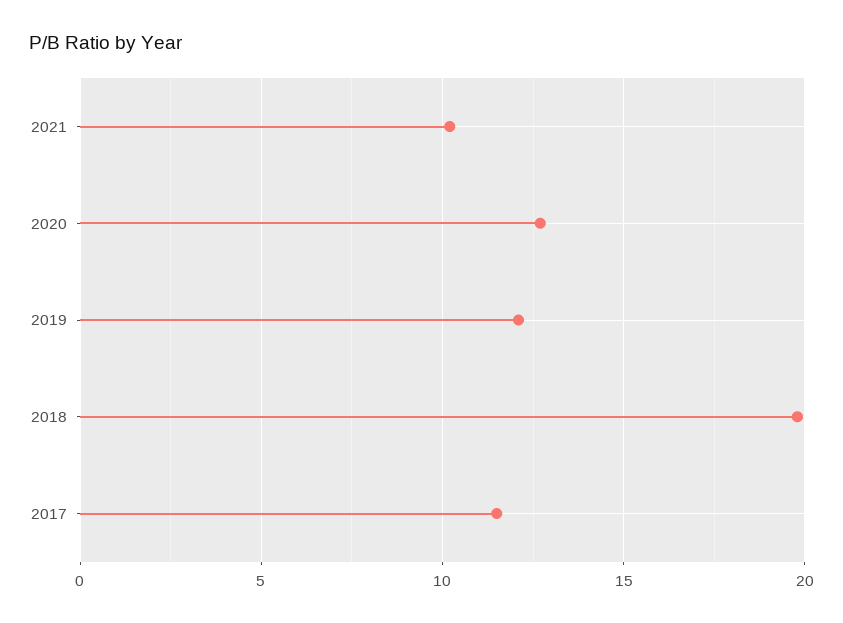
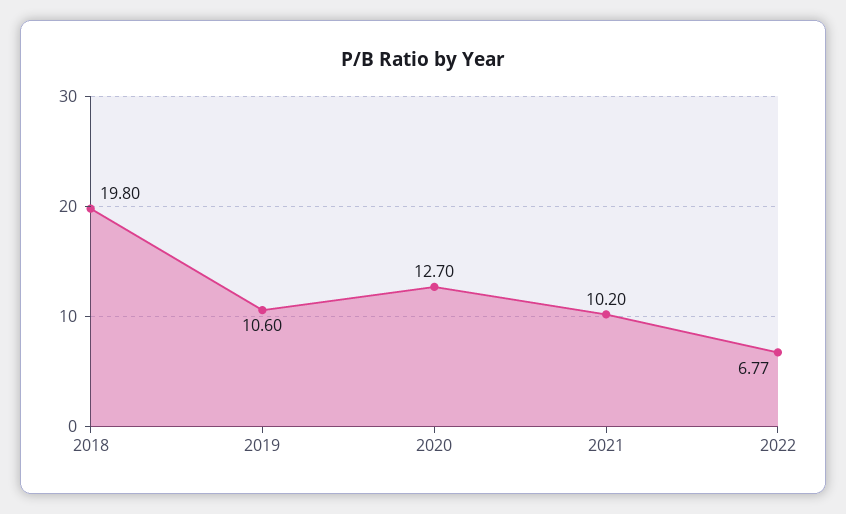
2019: 12 -> 10.6
2017: 11.5 -> none
2022: none -> 6.77

